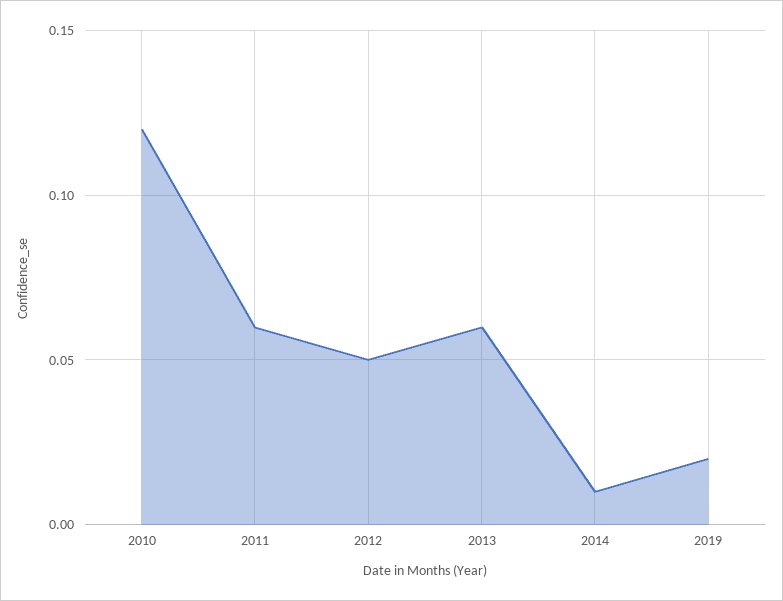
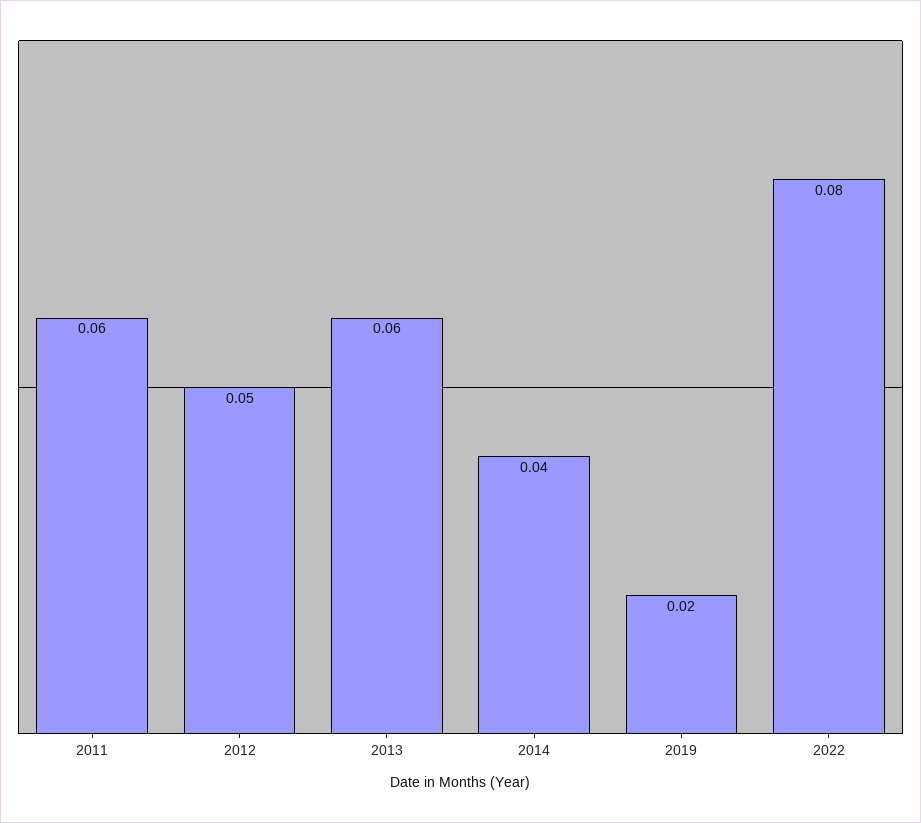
2010: 0.12 -> none
2014: 0.01 -> 0.04
2022: none -> 0.08

